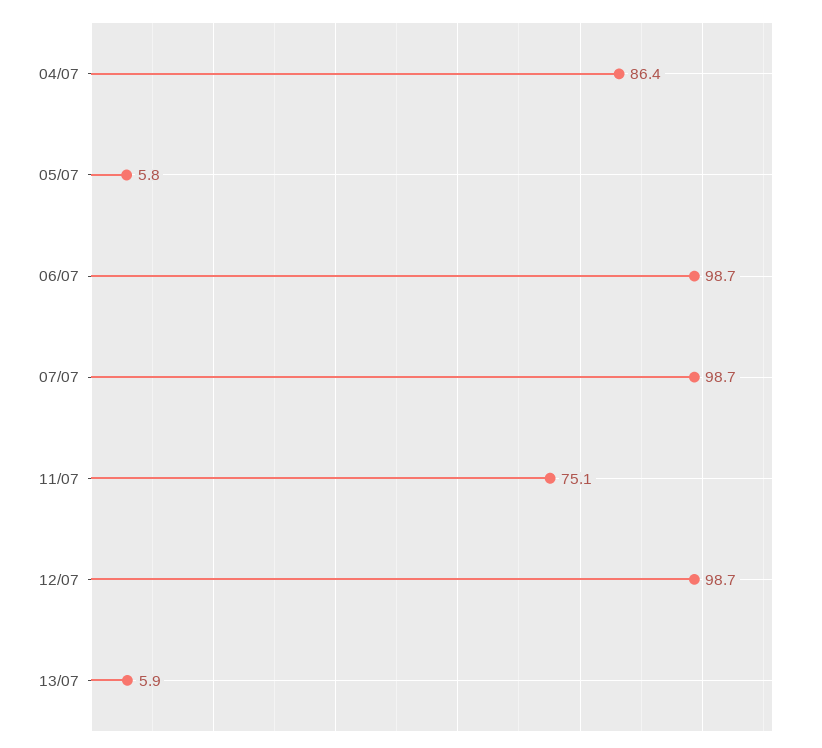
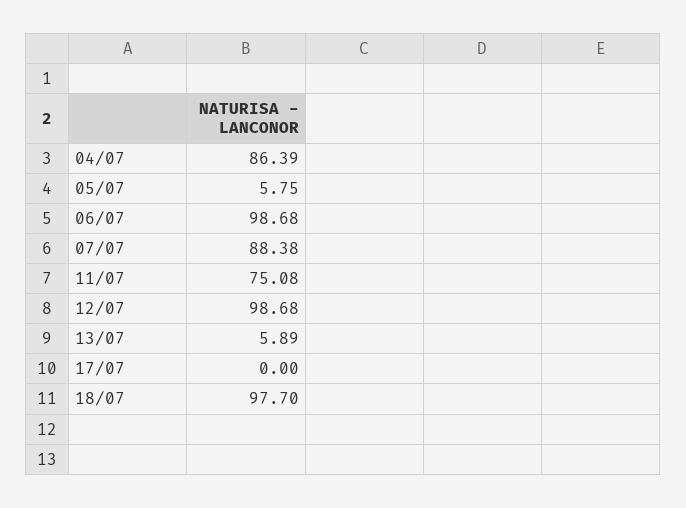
07/07: 98.7 -> 88.38
17/07: none -> 0
18/07: none -> 97.7

